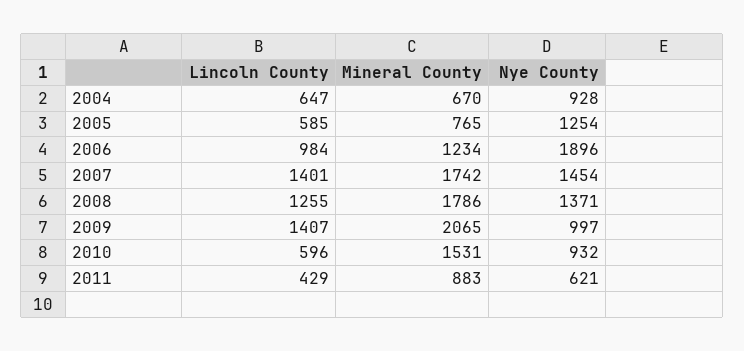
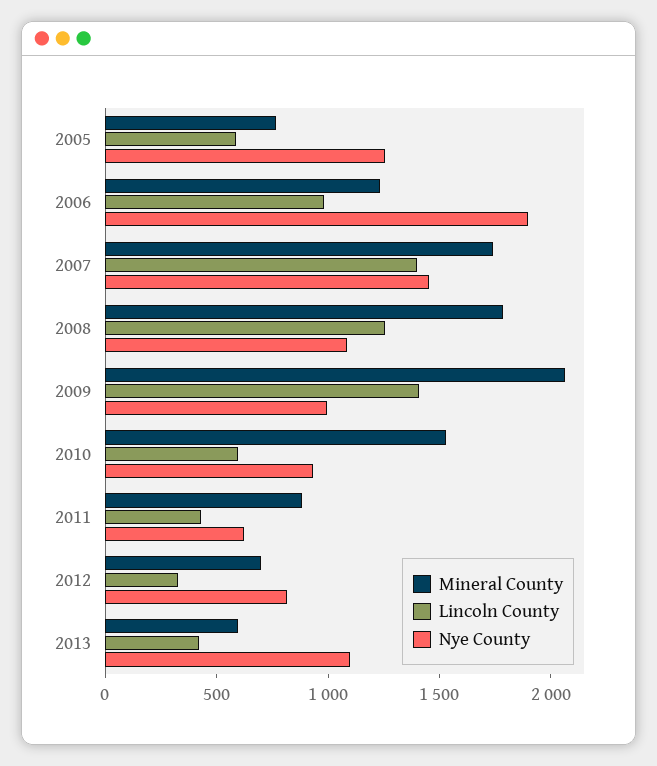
Lincoln County, 2004: 647 -> none
Mineral County, 2004: 670 -> none
Nye County, 2004: 928 -> none
Nye County, 2008: 1371 -> 1100
Mineral County, 2012: none -> 700
Lincoln County, 2012: none -> 300
Nye County, 2012: none -> 800
Mineral County, 2013: none -> 600
Lincoln County, 2013: none -> 400
Nye County, 2013: none -> 1100

